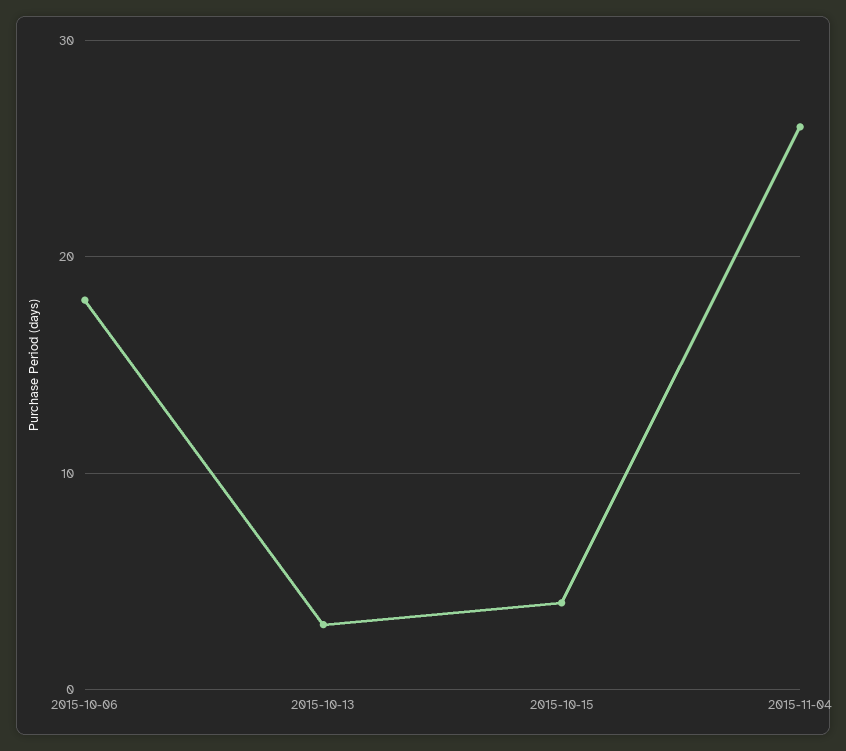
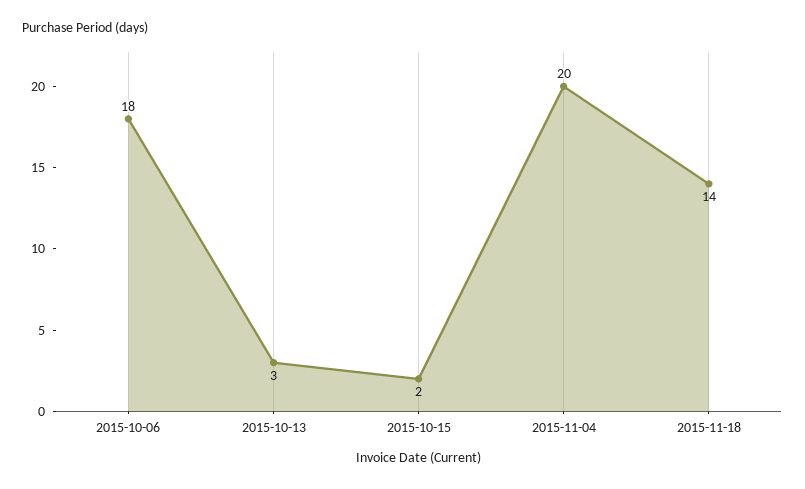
2015-10-15: 4 -> 2
2015-11-04: 26 -> 20
2015-11-18: none -> 14

